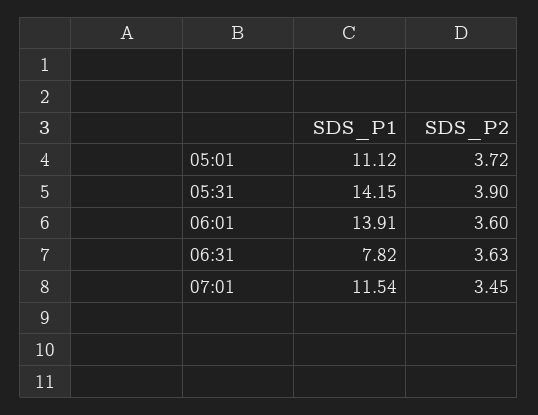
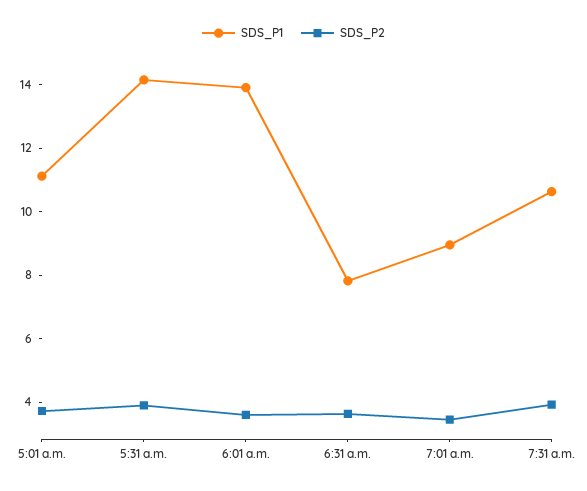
SDS_P1, 07:01: 11.54 -> 9
SDS_P1, 7:31 a.m.: none -> 10.5
SDS_P2, 7:31 a.m.: none -> 4

